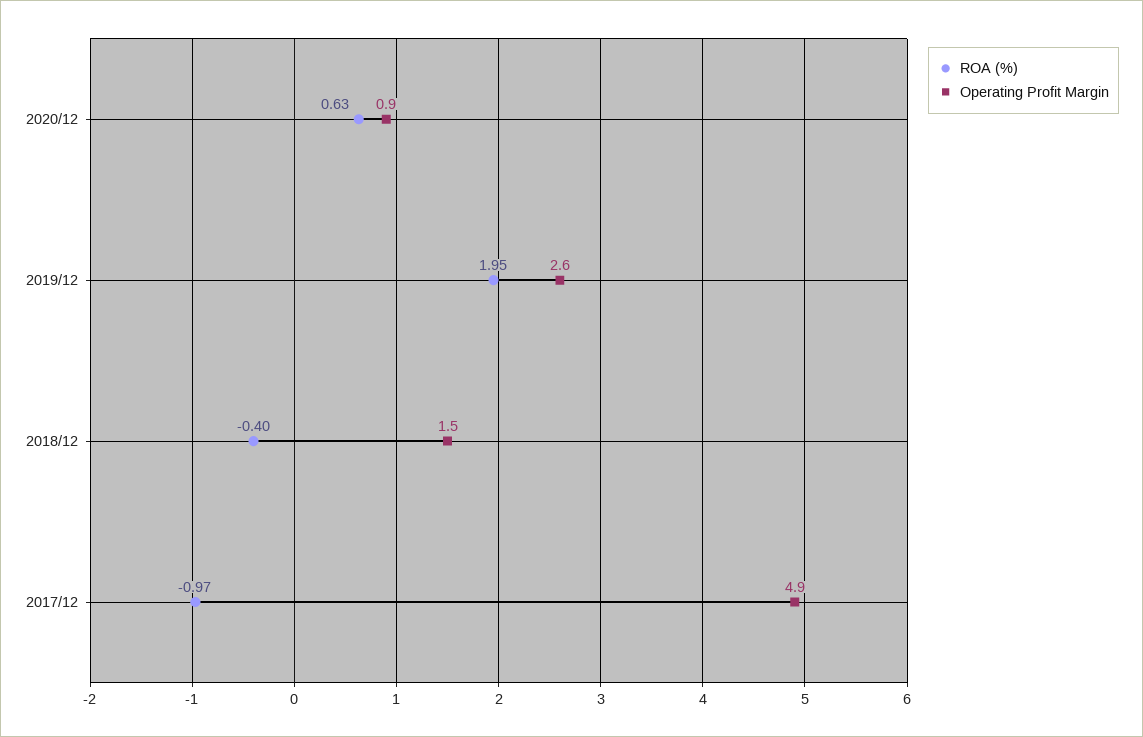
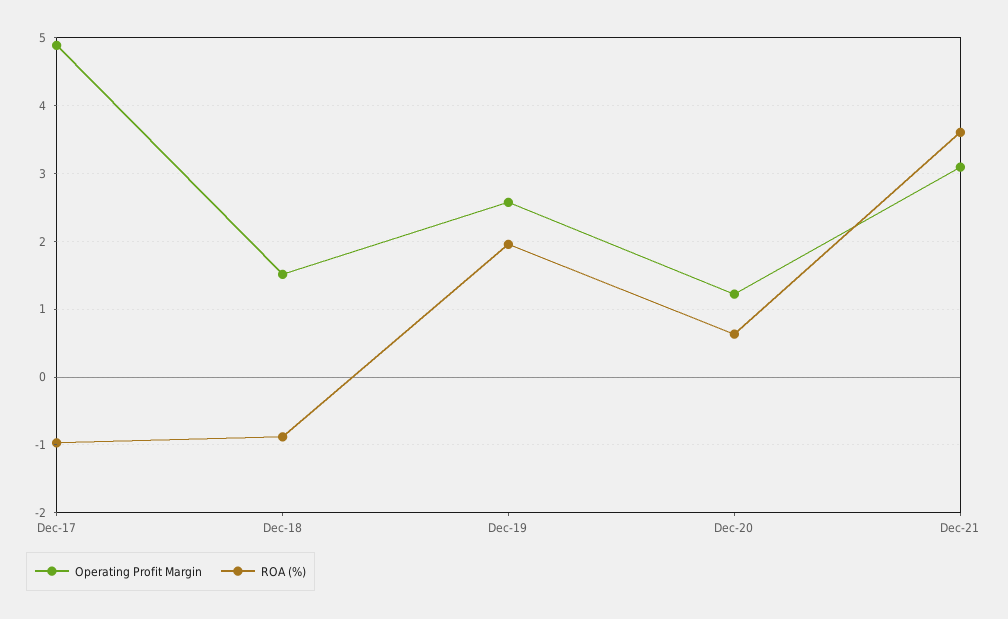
Operating Profit Margin, 2020/12: 0.9 -> 1.2
ROA (%), 2018/12: -0.4 -> -0.9
Operating Profit Margin, Dec-21: none -> 3.1
ROA (%), Dec-21: none -> 3.6

